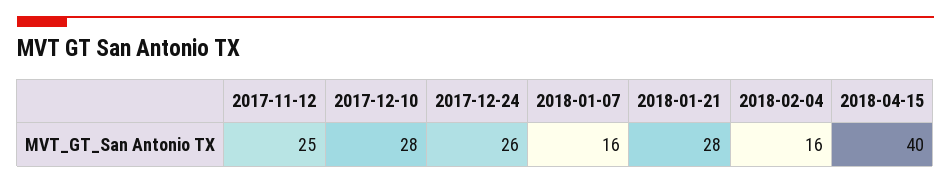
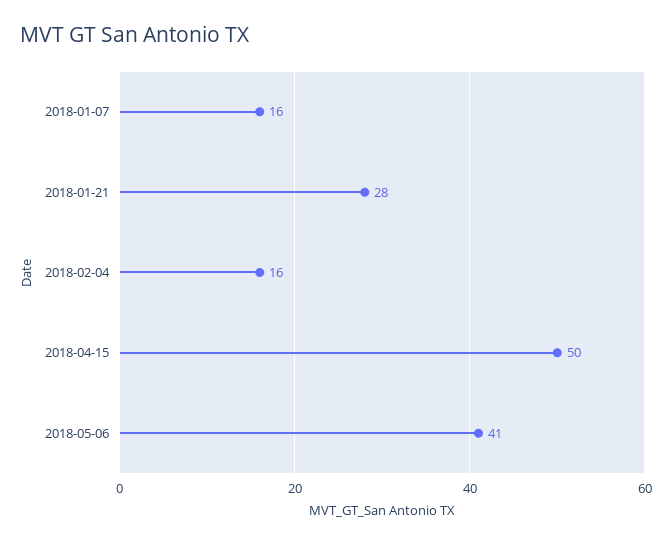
2017-11-12: 25 -> none
2017-12-10: 28 -> none
2017-12-24: 26 -> none
2018-04-15: 40 -> 50
2018-05-06: none -> 41

